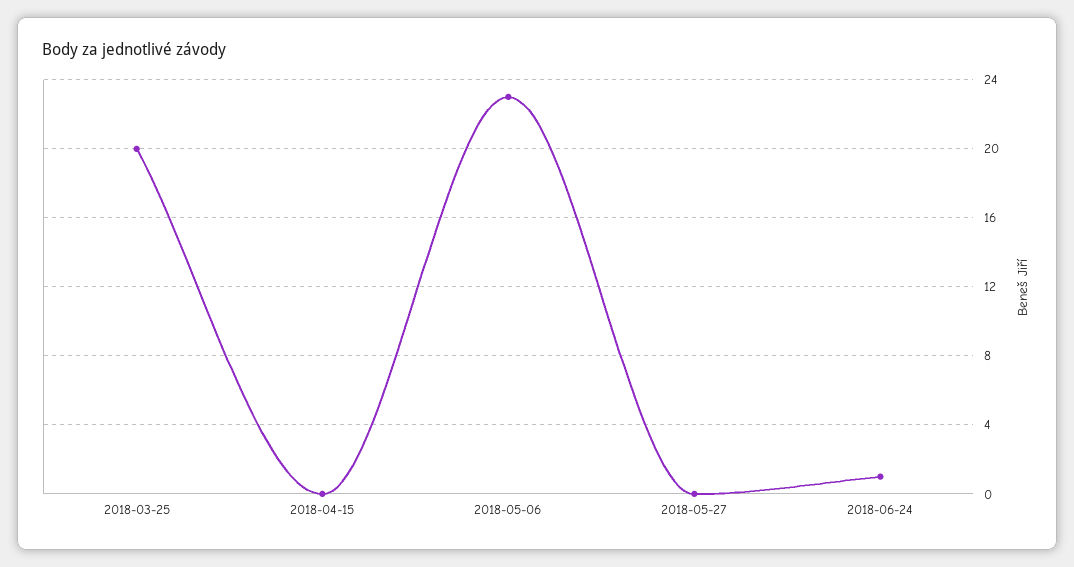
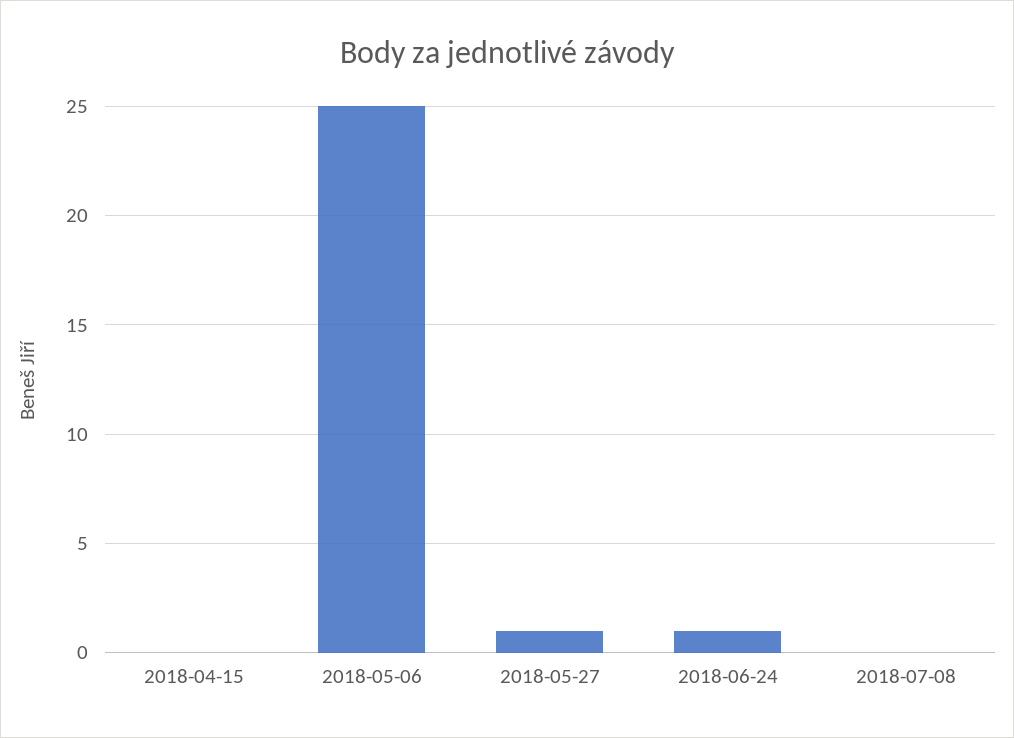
2018-03-25: 20 -> none
2018-05-06: 23 -> 25
2018-05-27: 0 -> 1
2018-07-08: none -> 0

